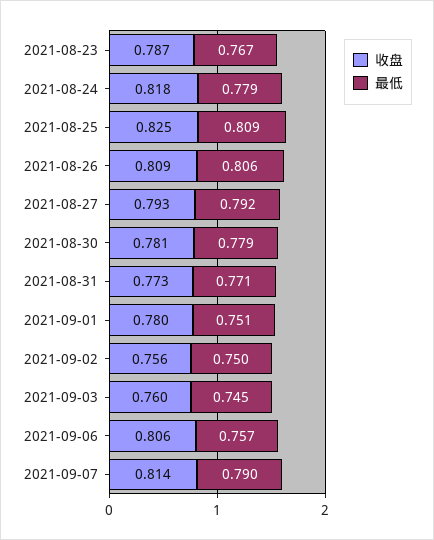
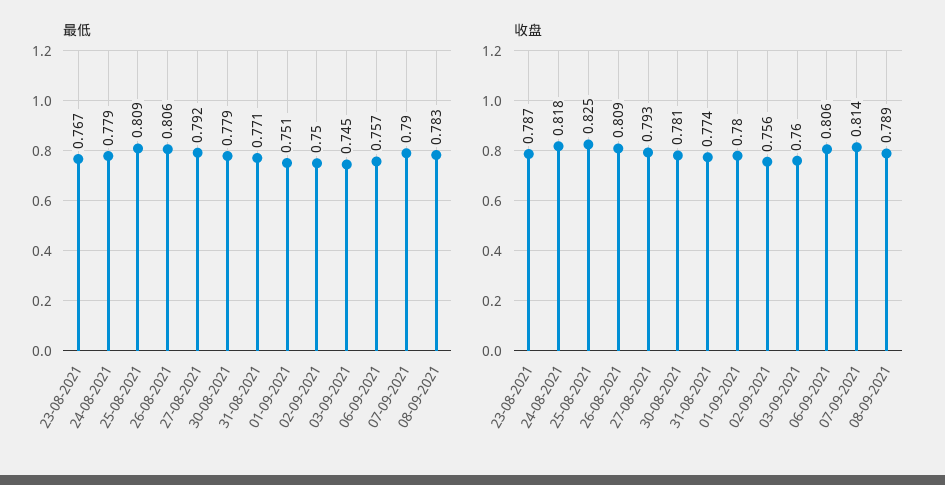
收盘, 2021-08-31: 0.773 -> 0.774
最低, 08-09-2021: none -> 0.783
收盘, 08-09-2021: none -> 0.789

